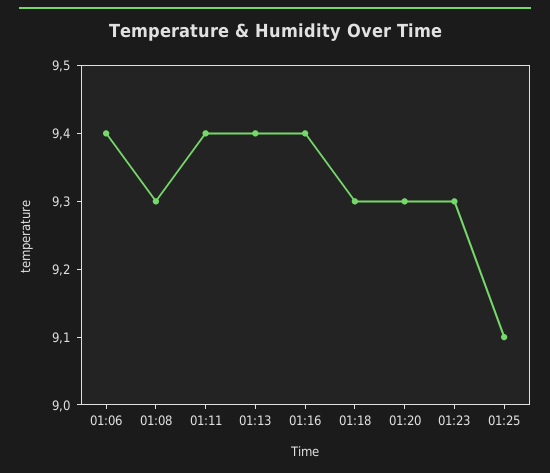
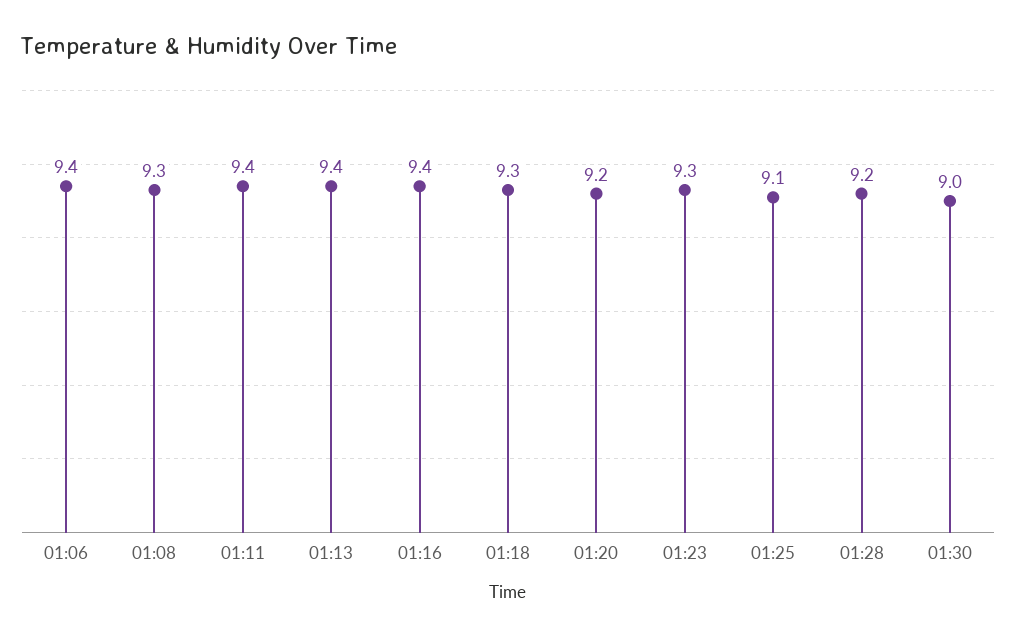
01:20: 9.3 -> 9.2
01:28: none -> 9.2
01:30: none -> 9

